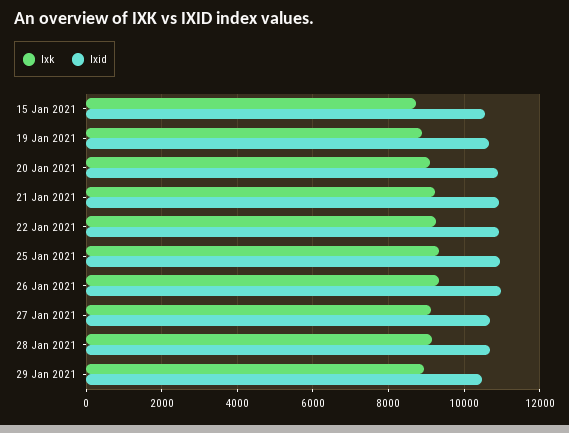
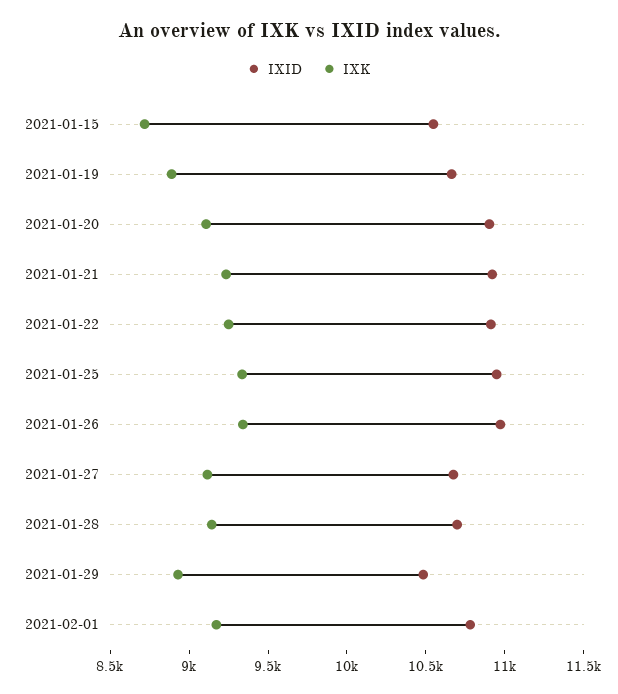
Ixid, 2021-02-01: none -> 10800
Ixk, 2021-02-01: none -> 9200

